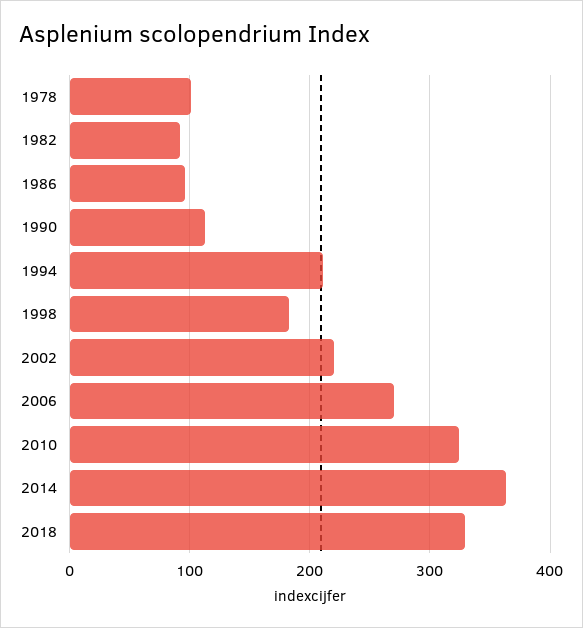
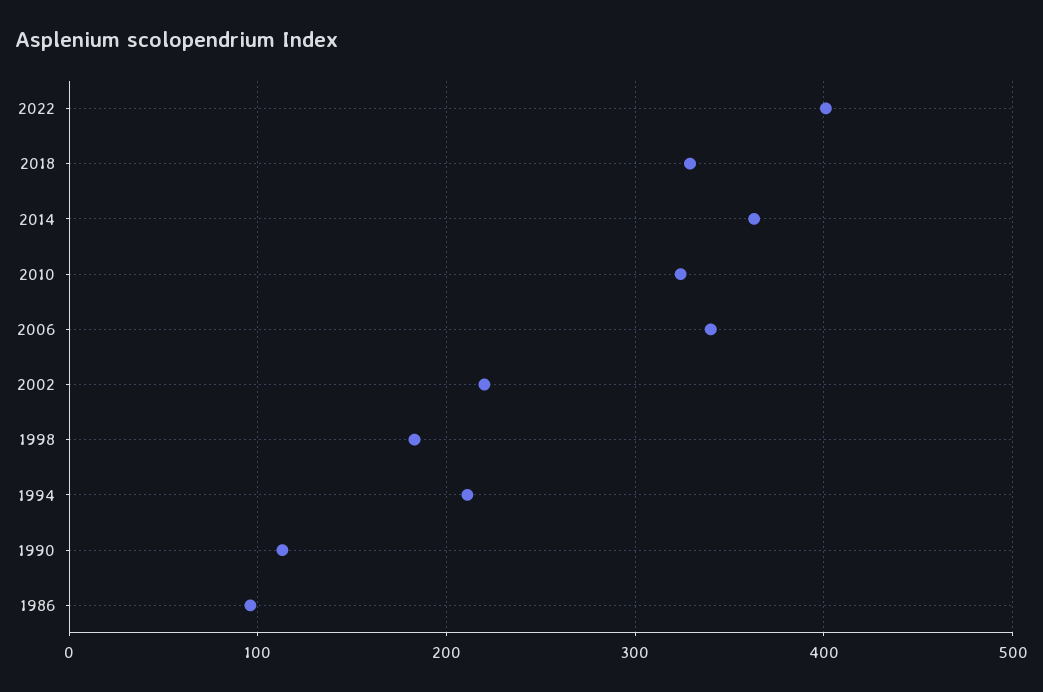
1978: 100 -> none
1982: 90 -> none
2006: 270 -> 340
2022: none -> 400

